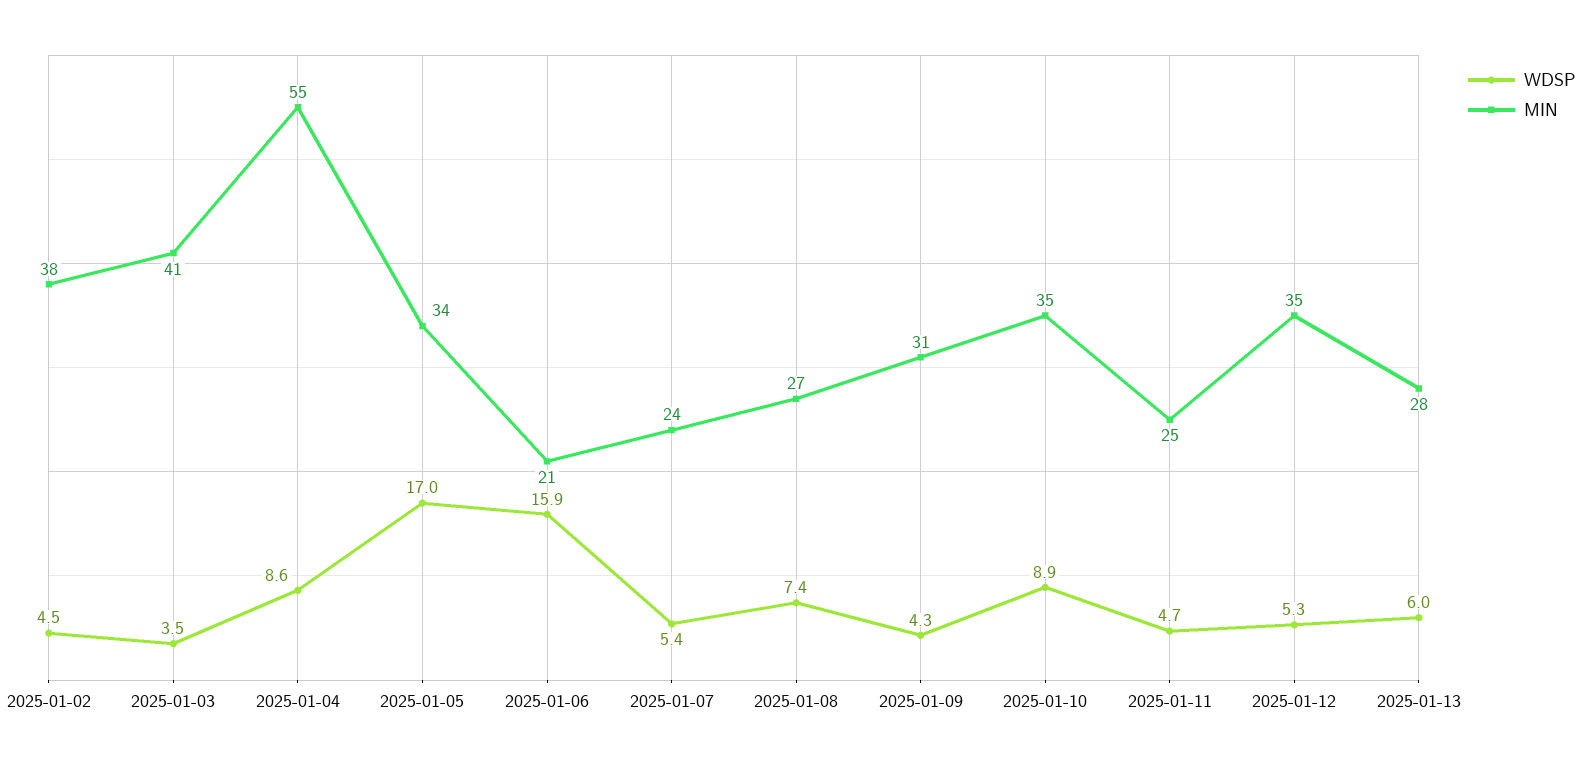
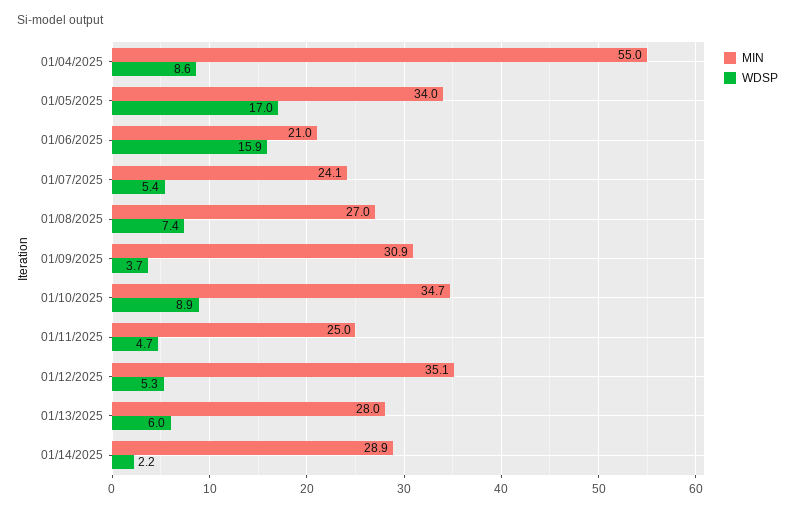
WDSP, 2025-01-02: 4.5 -> none
MIN, 2025-01-02: 38 -> none
WDSP, 2025-01-03: 3.5 -> none
MIN, 2025-01-03: 41 -> none
WDSP, 2025-01-09: 4.3 -> 3.7
MIN, 01/14/2025: none -> 28.9
WDSP, 01/14/2025: none -> 2.2

